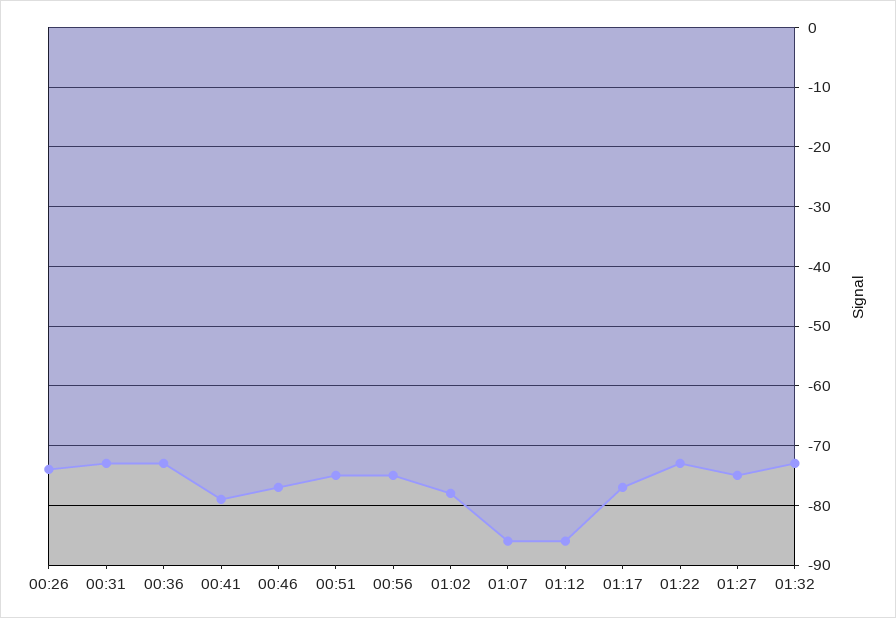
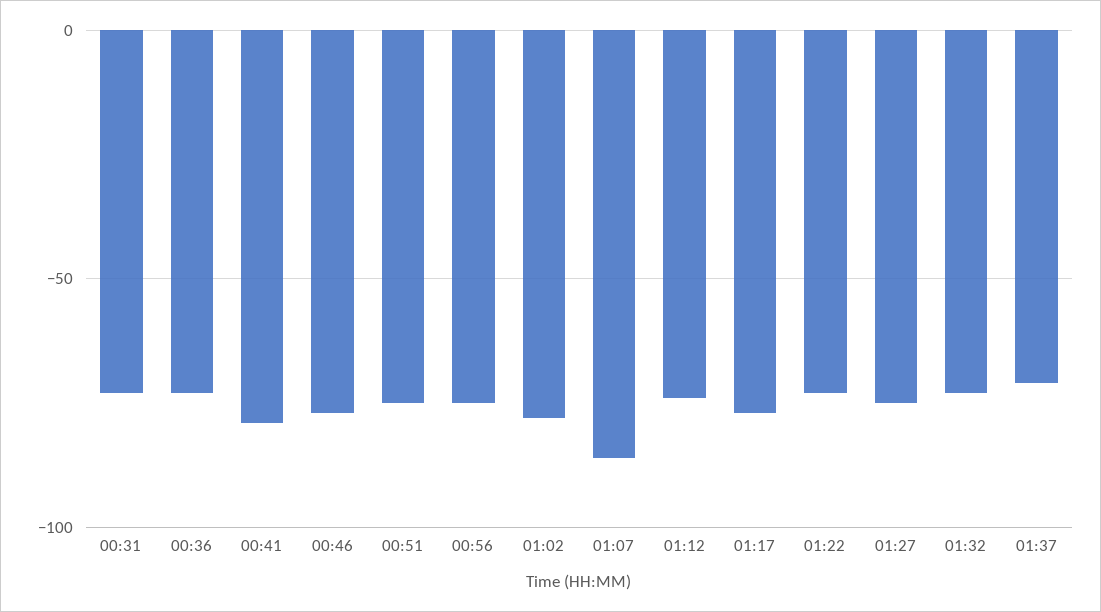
00:26: -75 -> none
01:12: -85 -> -75
01:37: none -> -70

